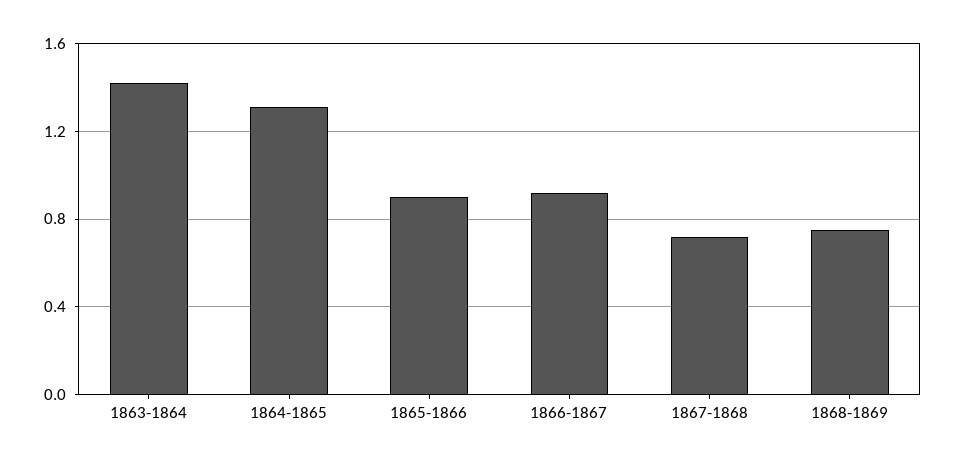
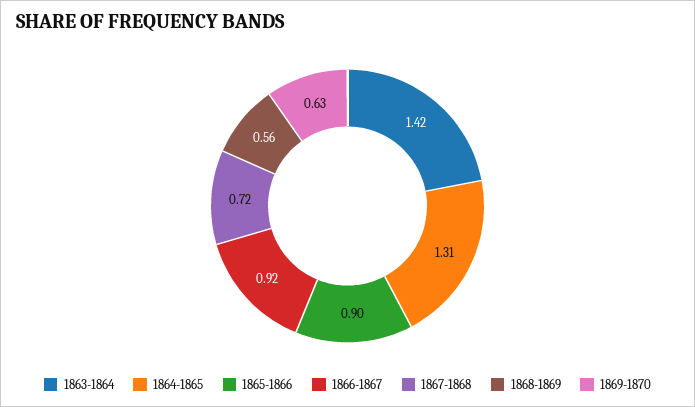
1868-1869: 0.75 -> 0.56
1869-1870: none -> 0.63

